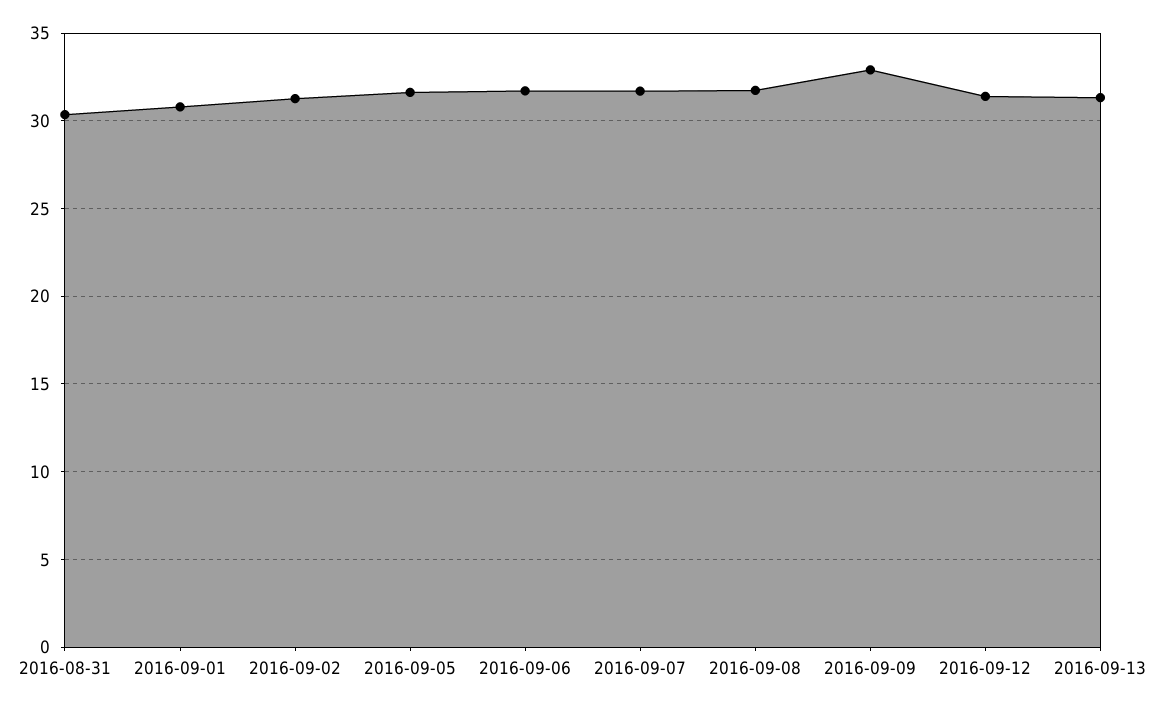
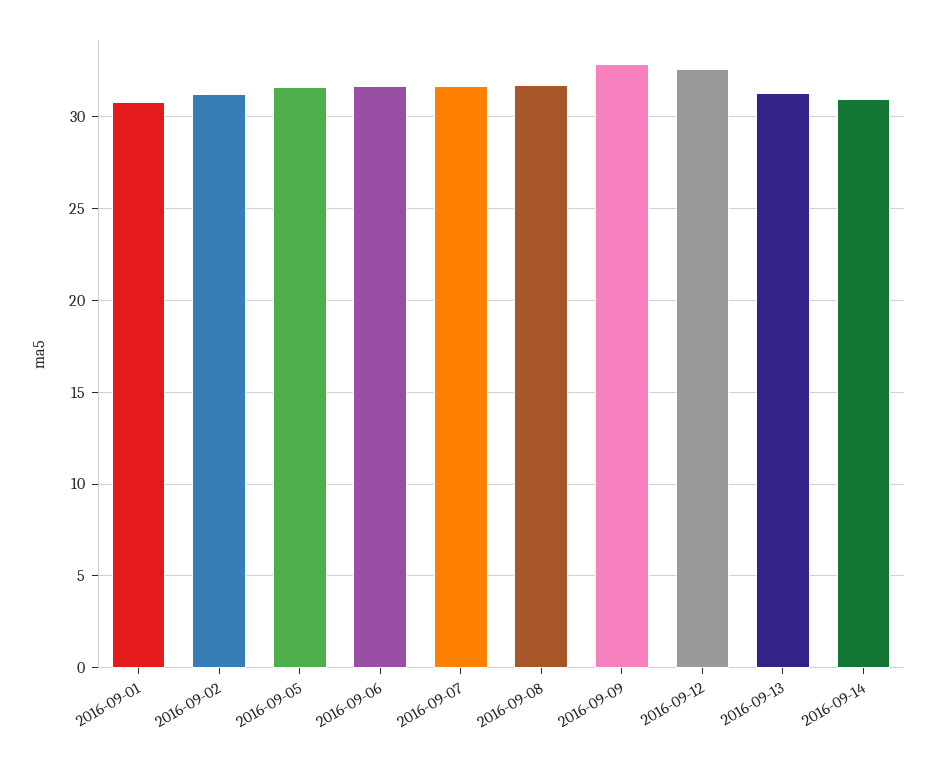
2016-08-31: 30.5 -> none
2016-09-12: 31.5 -> 32.5
2016-09-14: none -> 31

